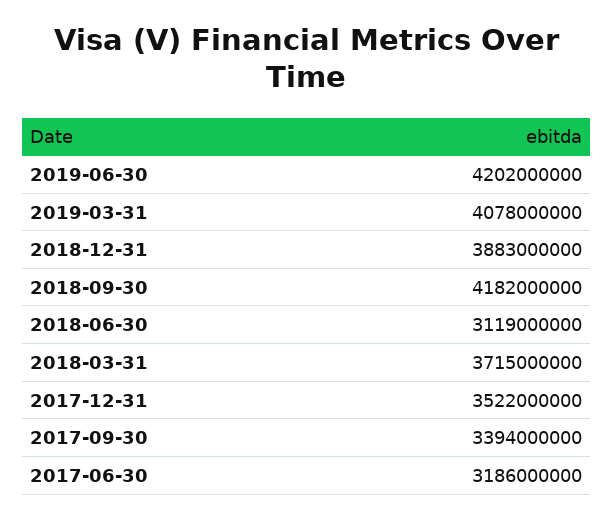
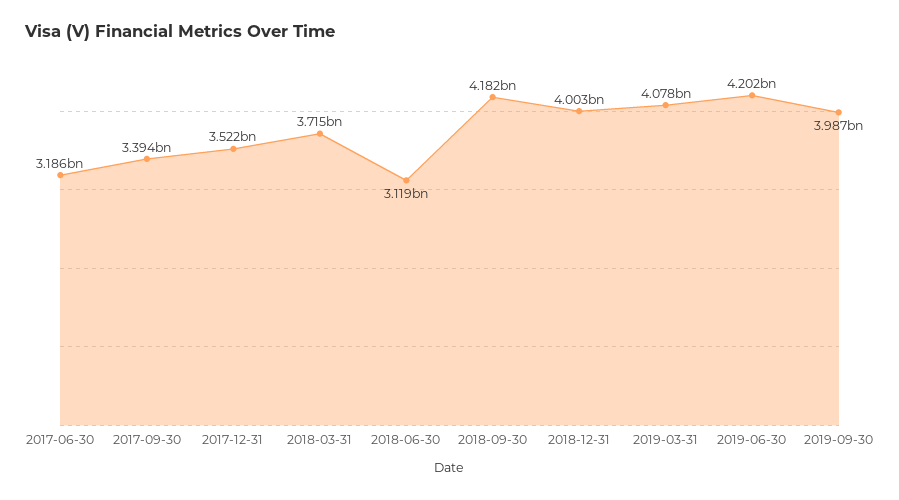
2018-12-31: 3883000000 -> 4003000000
2019-09-30: none -> 3987000000

